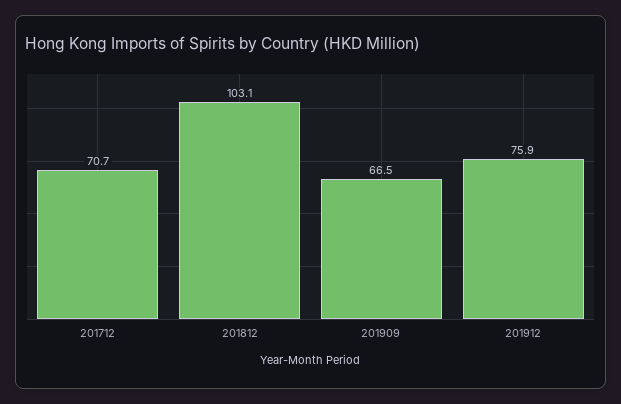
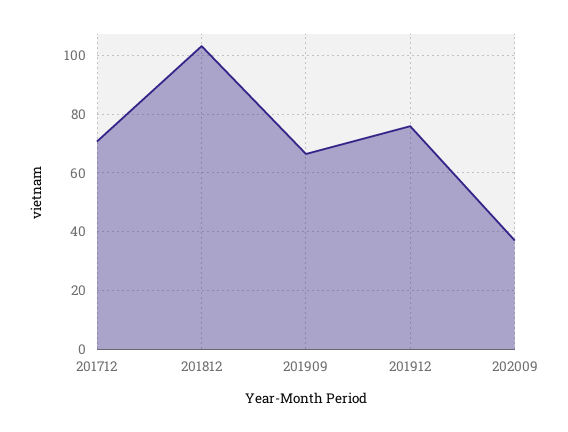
202009: none -> 37.5

